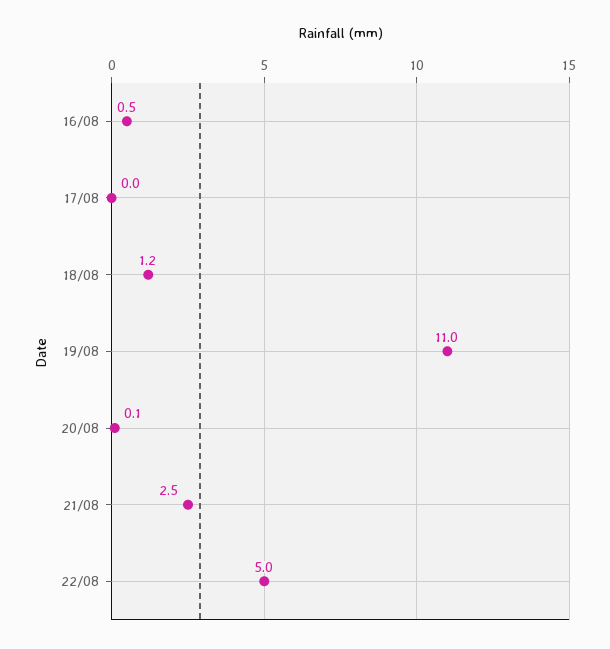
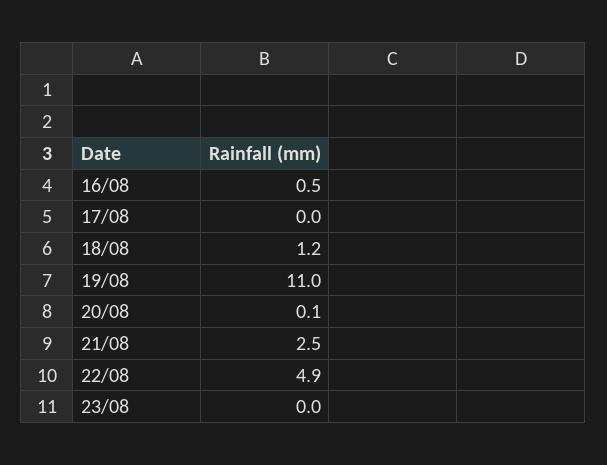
22/08: 5 -> 4.9
23/08: none -> 0

